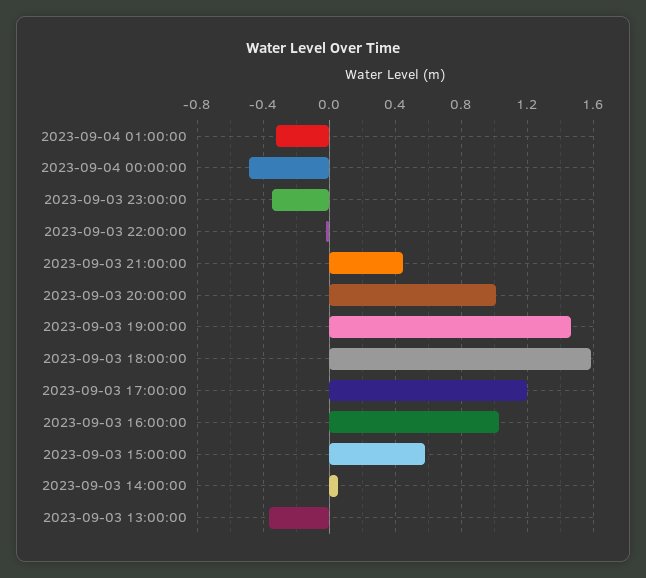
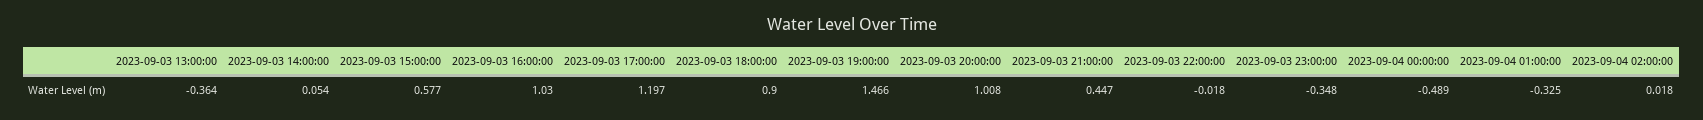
2023-09-03 18:00:00: 1.6 -> 0.9
2023-09-04 02:00:00: none -> 0.018

